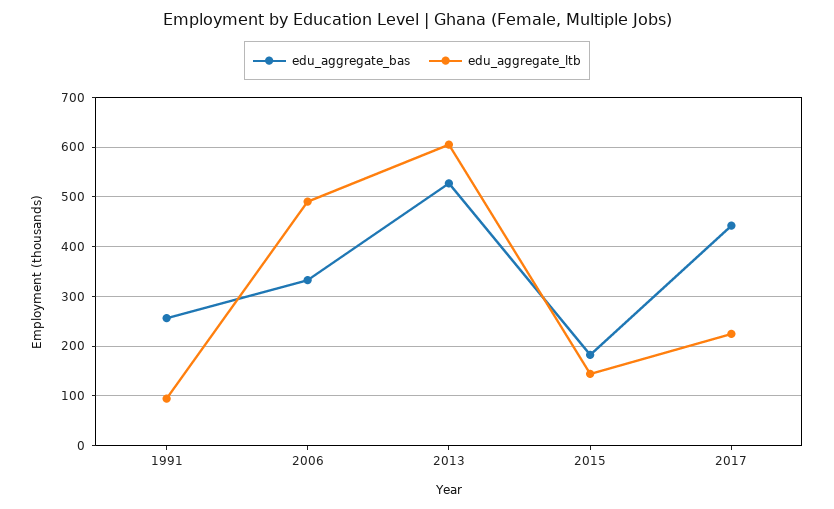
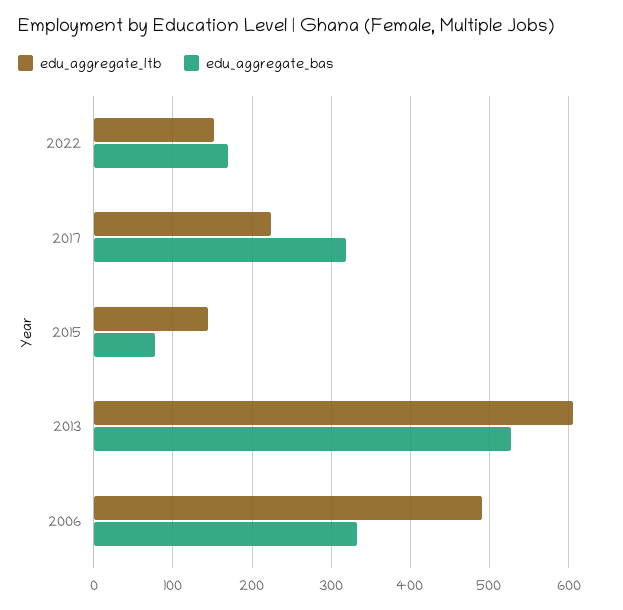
edu_aggregate_bas, 1991: 260 -> none
edu_aggregate_ltb, 1991: 100 -> none
edu_aggregate_bas, 2015: 180 -> 80
edu_aggregate_bas, 2017: 440 -> 320
edu_aggregate_ltb, 2022: none -> 150
edu_aggregate_bas, 2022: none -> 170

